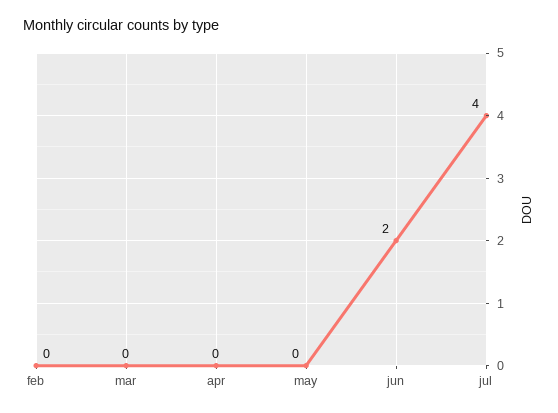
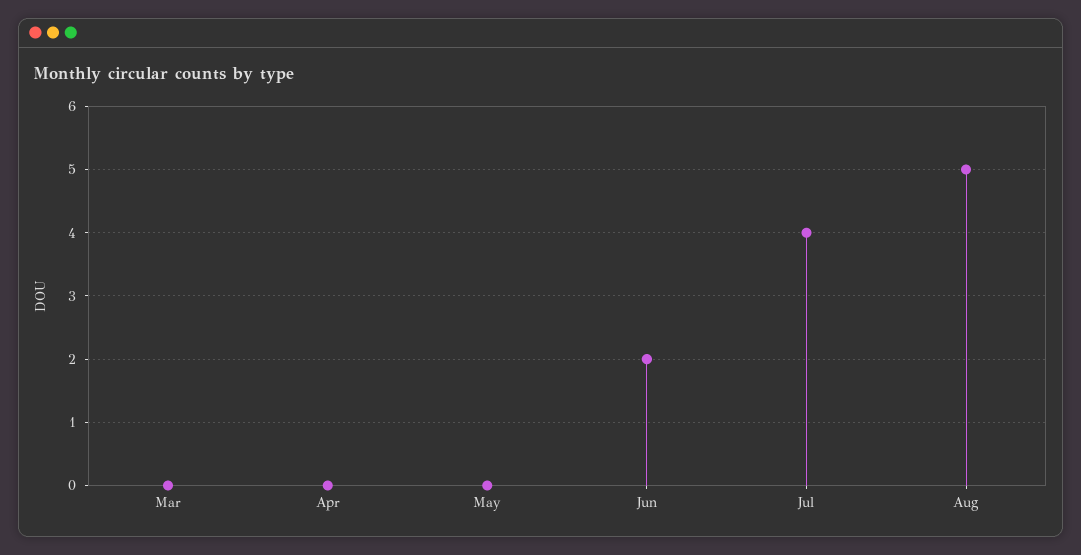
feb: 0 -> none
Aug: none -> 5

